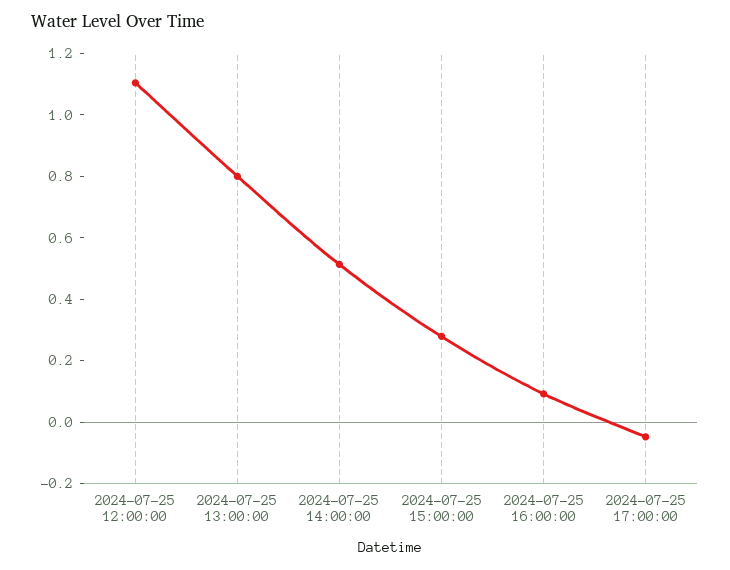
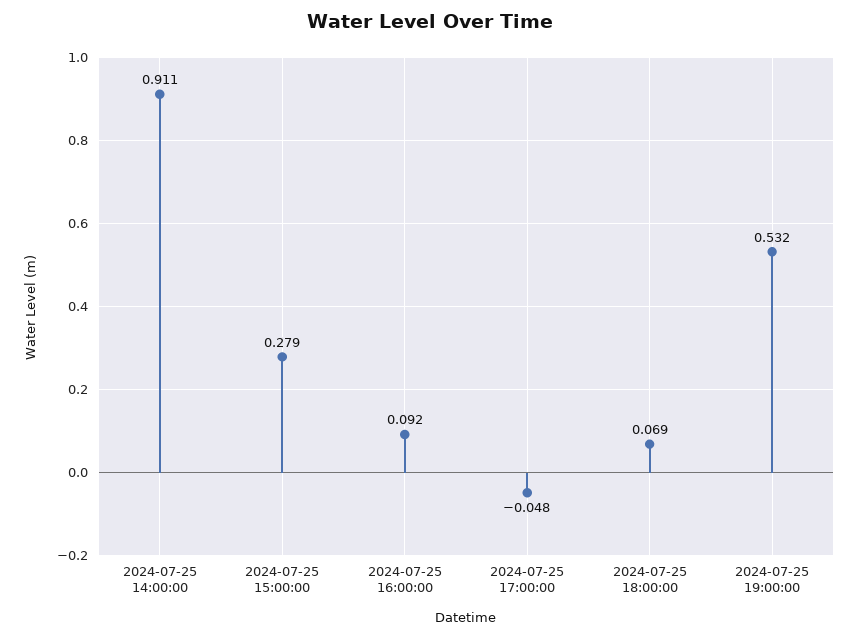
2024-07-25 12:00:00: 1.1 -> none
2024-07-25 13:00:00: 0.8 -> none
2024-07-25 14:00:00: 0.5 -> 0.911
2024-07-25 18:00:00: none -> 0.069
2024-07-25 19:00:00: none -> 0.532

